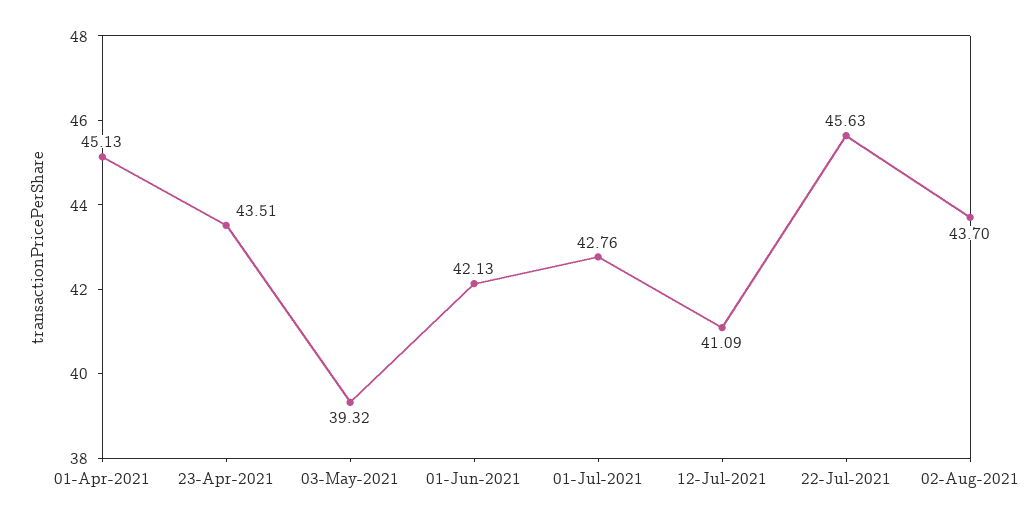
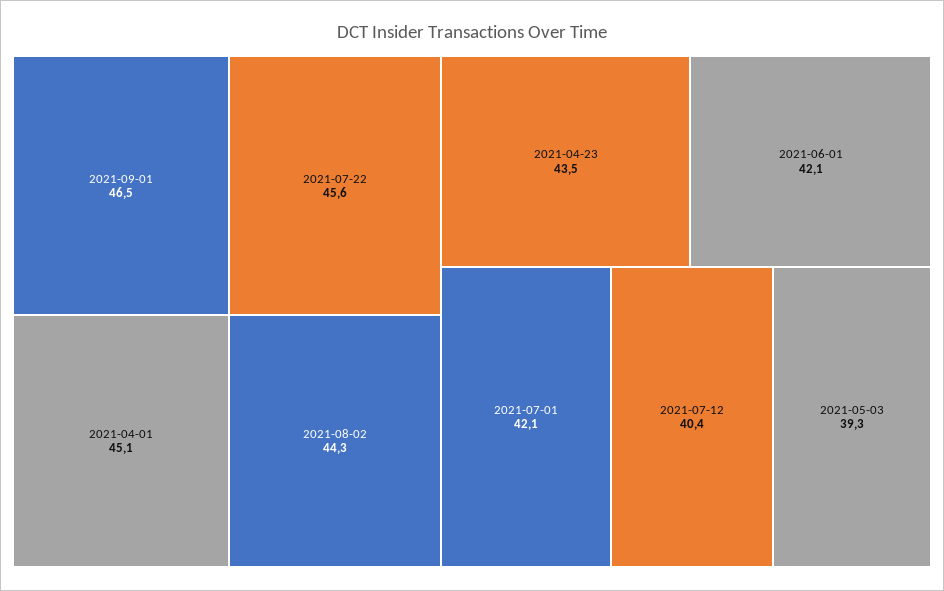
01-Jul-2021: 42.76 -> 42.1
12-Jul-2021: 41.09 -> 40.4
02-Aug-2021: 43.7 -> 44.3
2021-09-01: none -> 46.5

